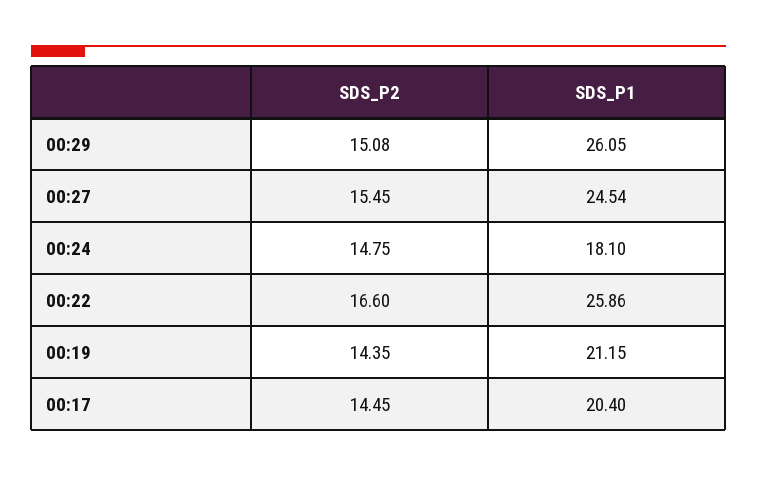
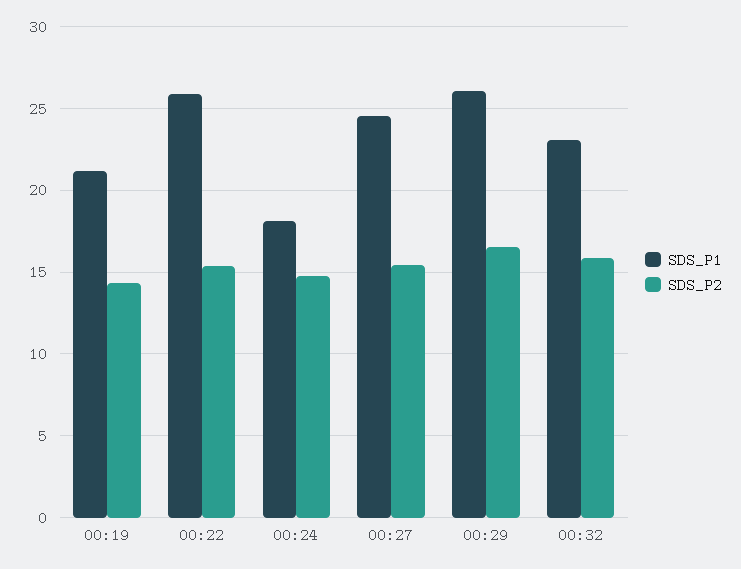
SDS_P2, 00:29: 15.08 -> 16.5
SDS_P2, 00:22: 16.6 -> 15.5
SDS_P2, 00:17: 14.45 -> none
SDS_P1, 00:17: 20.4 -> none
SDS_P1, 00:32: none -> 23
SDS_P2, 00:32: none -> 16

